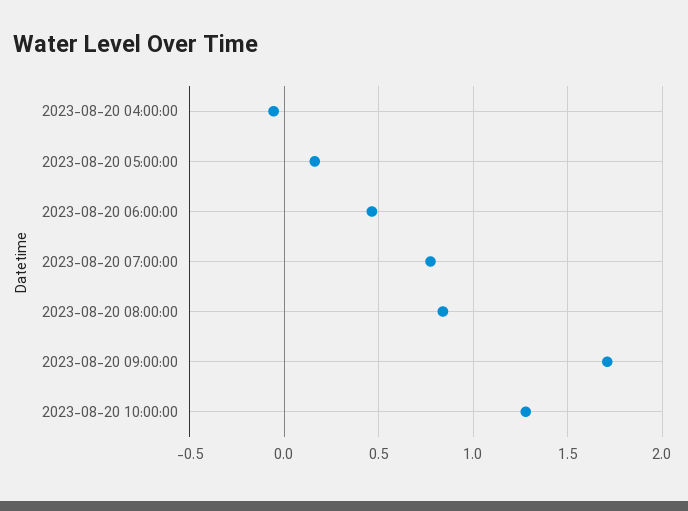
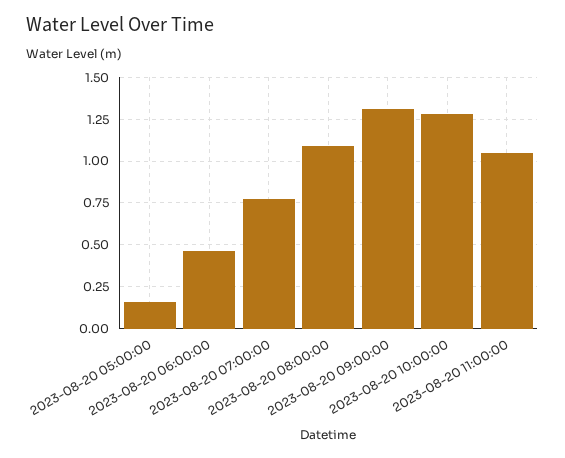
2023-08-20 04:00:00: -0.05 -> none
2023-08-20 08:00:00: 0.85 -> 1.1
2023-08-20 09:00:00: 1.7 -> 1.3
2023-08-20 11:00:00: none -> 1.05

